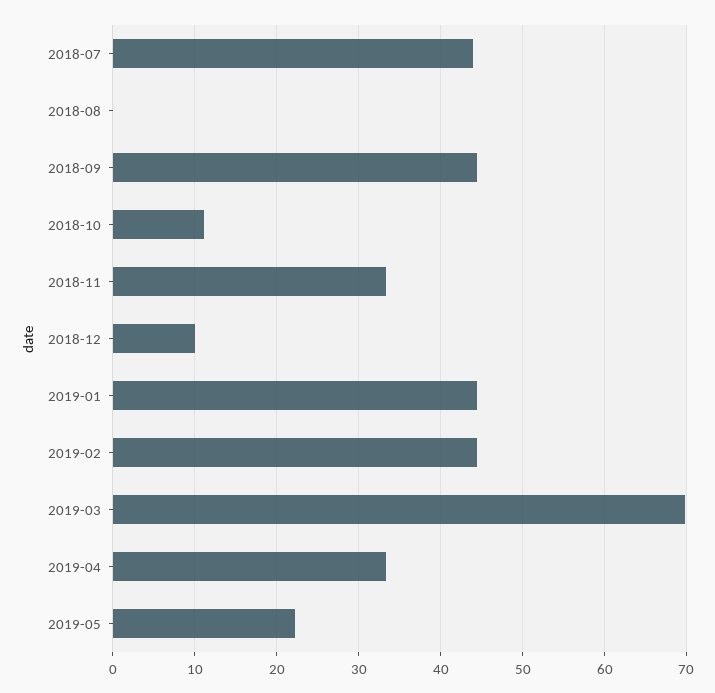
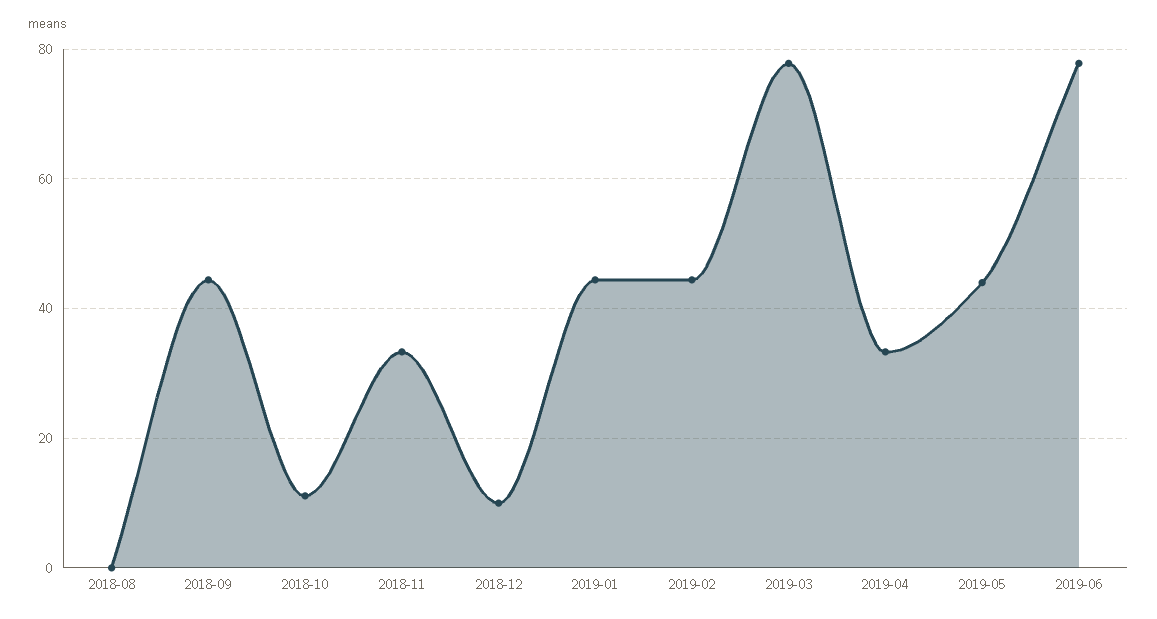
2018-07: 44 -> none
2019-03: 70 -> 78
2019-05: 22 -> 44
2019-06: none -> 78

